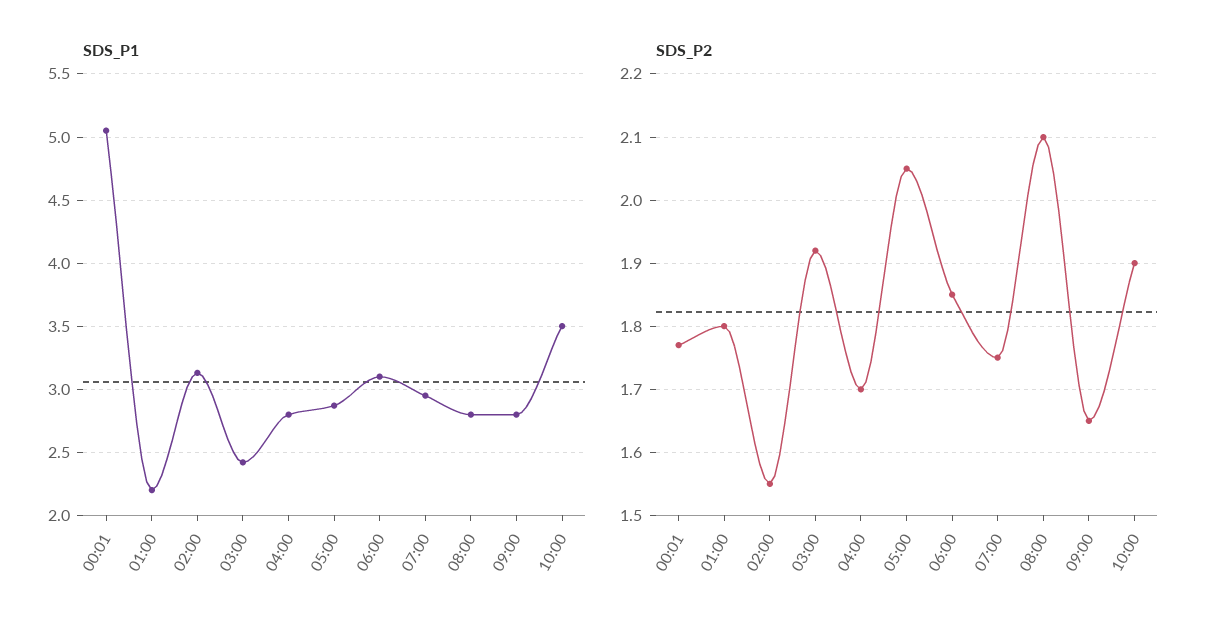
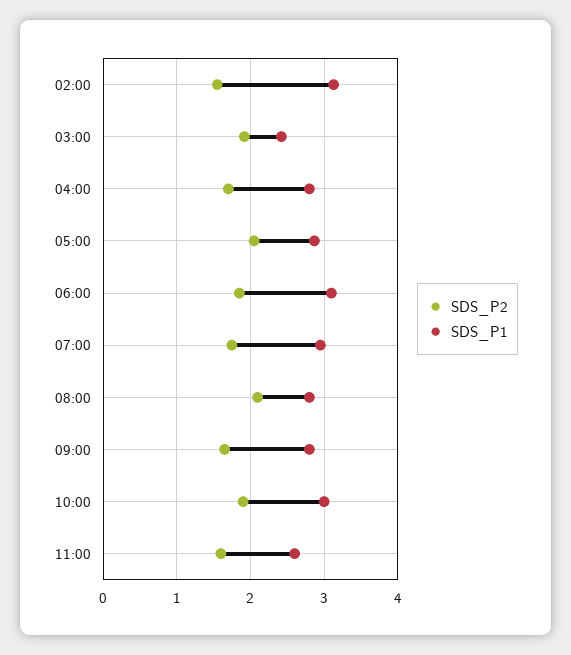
SDS_P1, 00:01: 5.05 -> none
SDS_P1, 01:00: 2.2 -> none
SDS_P1, 10:00: 3.5 -> 3
SDS_P2, 00:01: 1.77 -> none
SDS_P2, 01:00: 1.8 -> none
SDS_P2, 11:00: none -> 1.6
SDS_P1, 11:00: none -> 2.6

